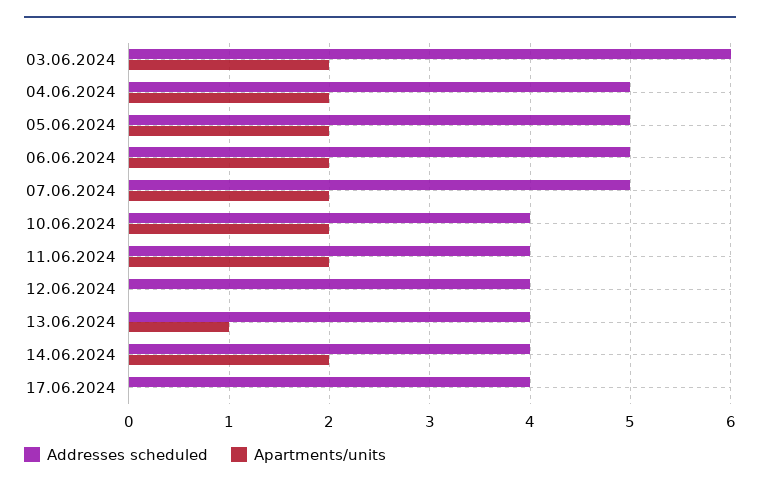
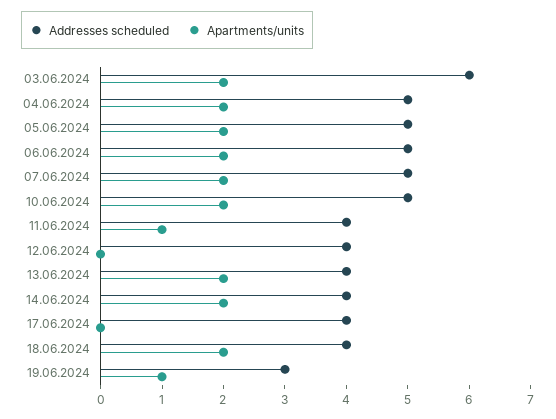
Addresses scheduled, 10.06.2024: 4 -> 5
Apartments/units, 11.06.2024: 2 -> 1
Apartments/units, 13.06.2024: 1 -> 2
Addresses scheduled, 18.06.2024: none -> 4
Apartments/units, 18.06.2024: none -> 2
Addresses scheduled, 19.06.2024: none -> 3
Apartments/units, 19.06.2024: none -> 1

